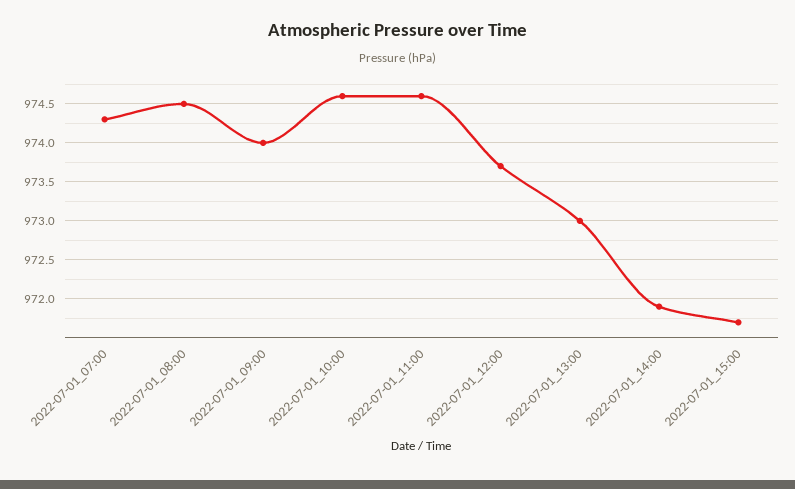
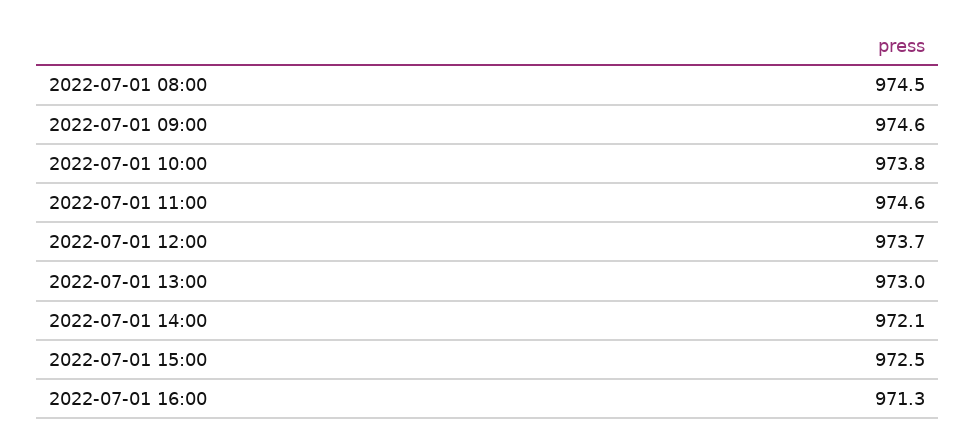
2022-07-01_07:00: 974.3 -> none
2022-07-01_09:00: 974 -> 974.6
2022-07-01_10:00: 974.6 -> 973.8
2022-07-01_14:00: 971.9 -> 972.1
2022-07-01_15:00: 971.7 -> 972.5
2022-07-01 16:00: none -> 971.3

